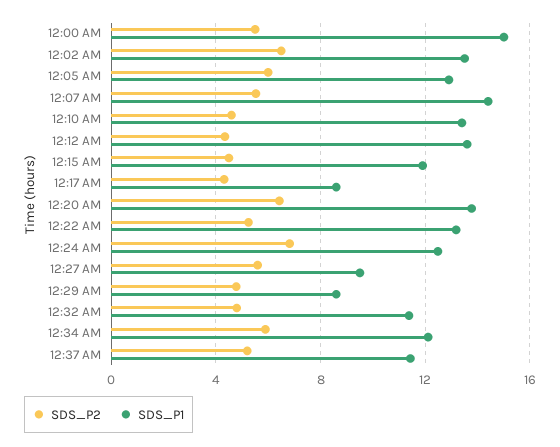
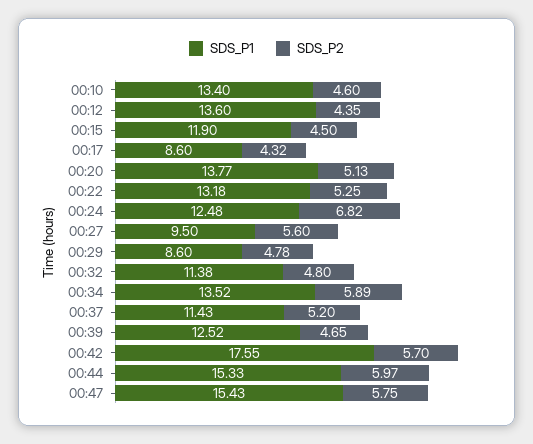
SDS_P2, 12:00 AM: 5.5 -> none
SDS_P1, 12:00 AM: 15 -> none
SDS_P2, 12:02 AM: 6.5 -> none
SDS_P1, 12:02 AM: 13.5 -> none
SDS_P2, 12:05 AM: 6 -> none
SDS_P1, 12:05 AM: 13 -> none
SDS_P2, 12:07 AM: 5.5 -> none
SDS_P1, 12:07 AM: 14.5 -> none
SDS_P2, 12:20 AM: 6.5 -> 5.13
SDS_P1, 12:34 AM: 12 -> 13.52
SDS_P1, 00:39: none -> 12.52
SDS_P2, 00:39: none -> 4.65
SDS_P1, 00:42: none -> 17.55
SDS_P2, 00:42: none -> 5.7
SDS_P1, 00:44: none -> 15.33
SDS_P2, 00:44: none -> 5.97
SDS_P1, 00:47: none -> 15.43
SDS_P2, 00:47: none -> 5.75

